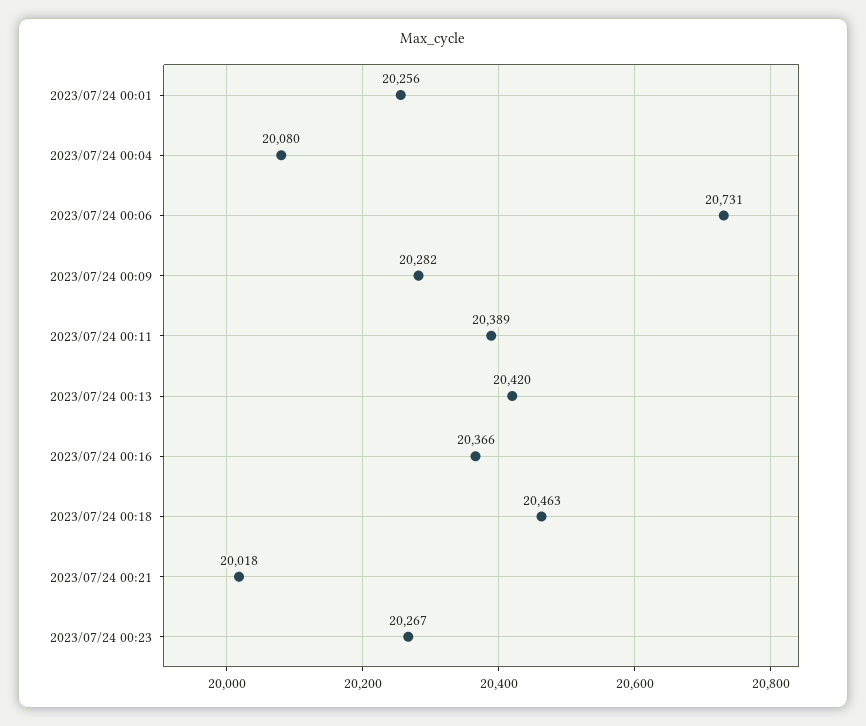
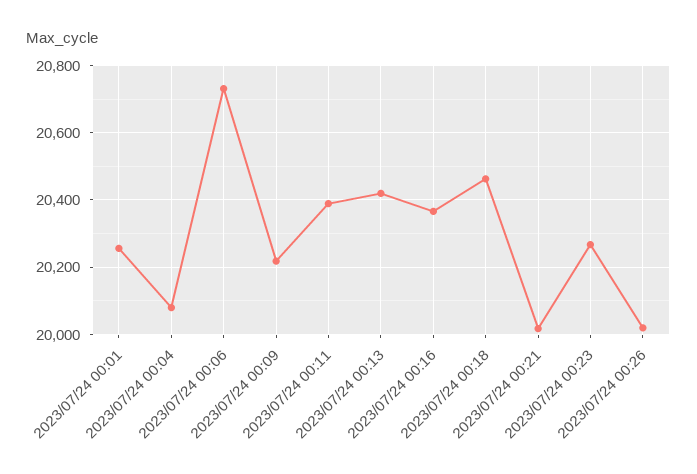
2023/07/24 00:09: 20282 -> 20220
2023/07/24 00:26: none -> 20020

